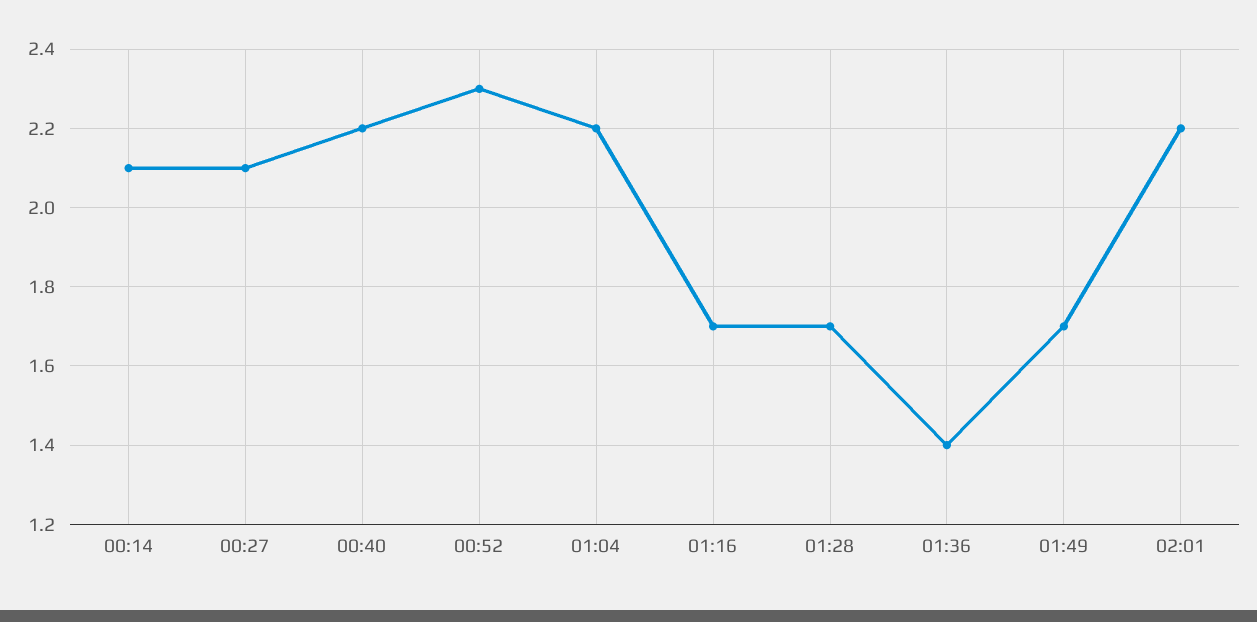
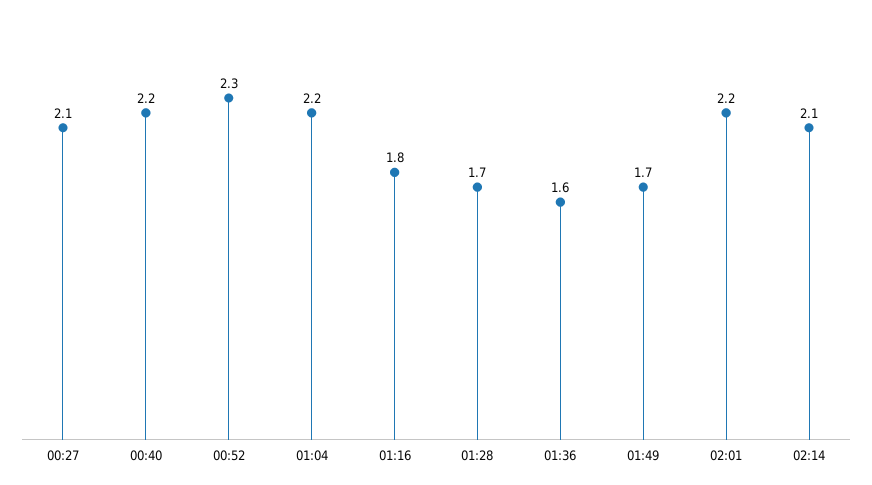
00:14: 2.1 -> none
01:16: 1.7 -> 1.8
01:36: 1.4 -> 1.6
02:14: none -> 2.1

